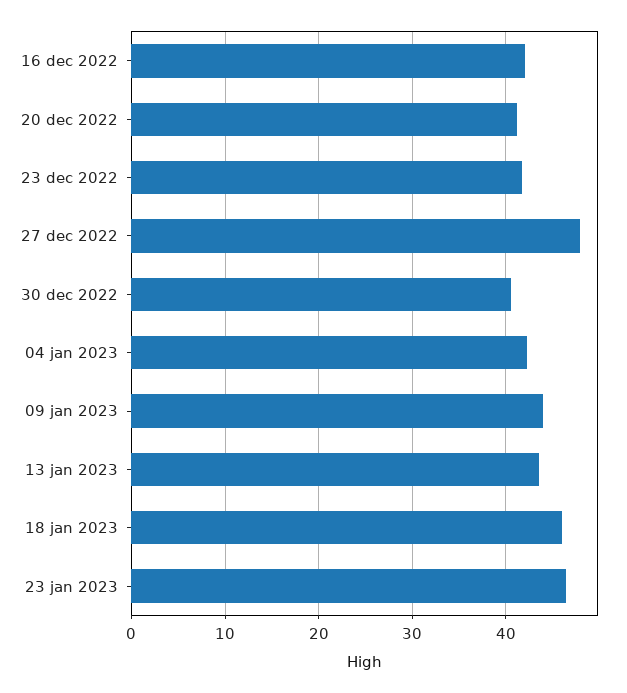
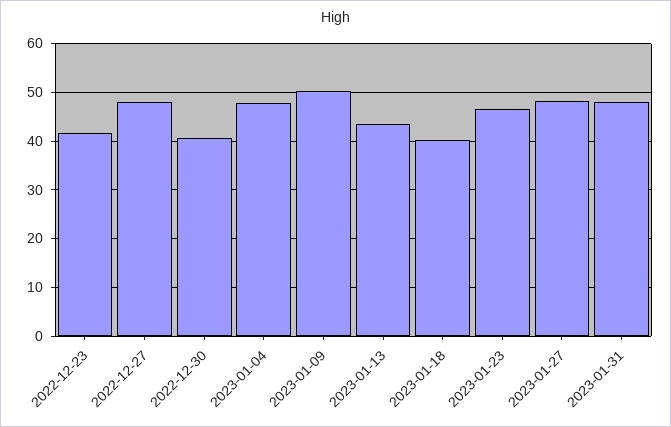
16 dec 2022: 42 -> none
20 dec 2022: 41 -> none
04 jan 2023: 42 -> 48
09 jan 2023: 44 -> 50
18 jan 2023: 46 -> 40
2023-01-27: none -> 48
2023-01-31: none -> 48

